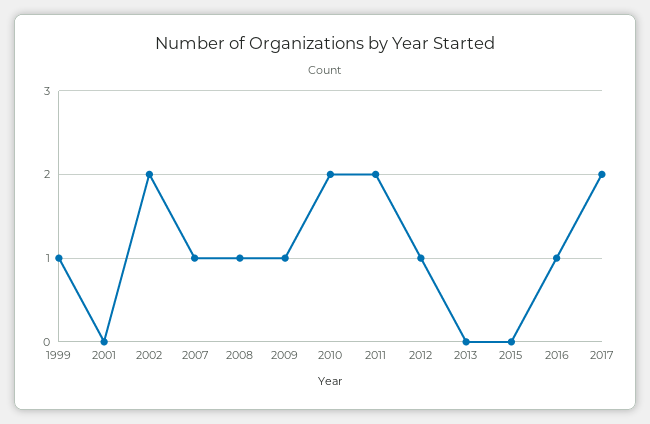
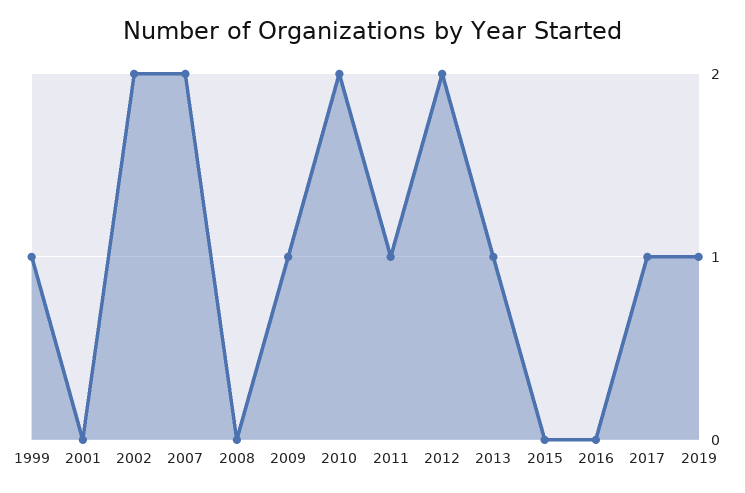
2007: 1 -> 2
2008: 1 -> 0
2011: 2 -> 1
2012: 1 -> 2
2013: 0 -> 1
2016: 1 -> 0
2017: 2 -> 1
2019: none -> 1

